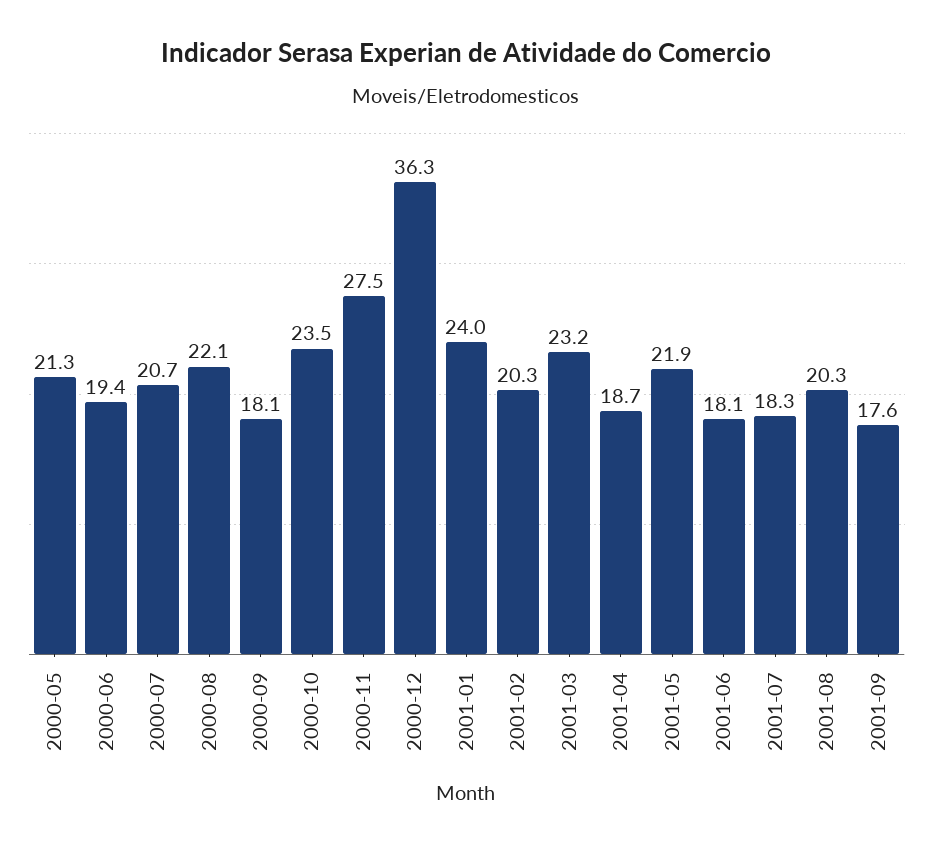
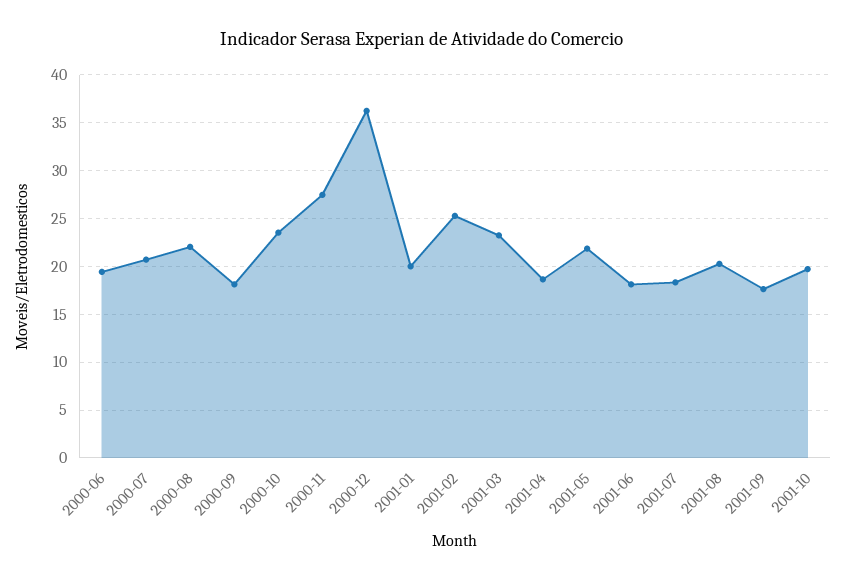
2000-05: 21.3 -> none
2001-01: 24 -> 20
2001-02: 20.3 -> 25
2001-10: none -> 20

